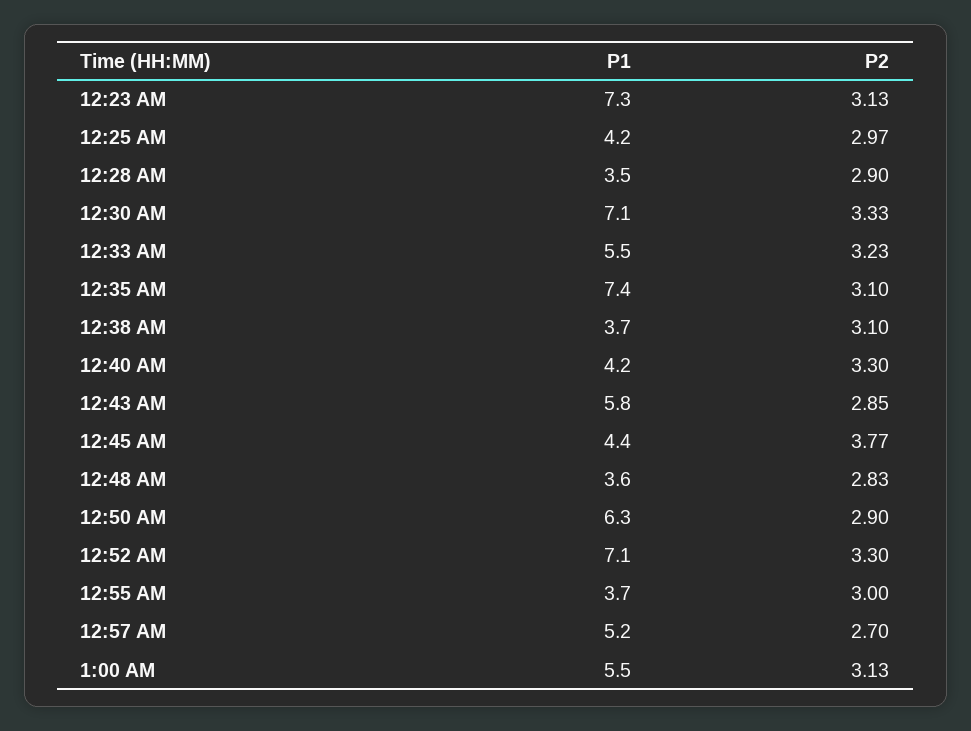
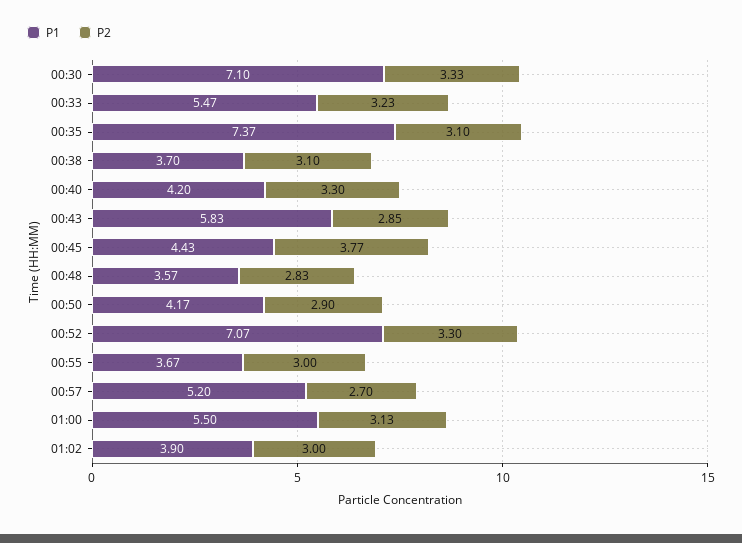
P1, 12:23 AM: 7.3 -> none
P2, 12:23 AM: 3.13 -> none
P1, 12:25 AM: 4.2 -> none
P2, 12:25 AM: 2.97 -> none
P1, 12:28 AM: 3.5 -> none
P2, 12:28 AM: 2.9 -> none
P1, 12:50 AM: 6.3 -> 4.17
P1, 01:02: none -> 3.9
P2, 01:02: none -> 3

